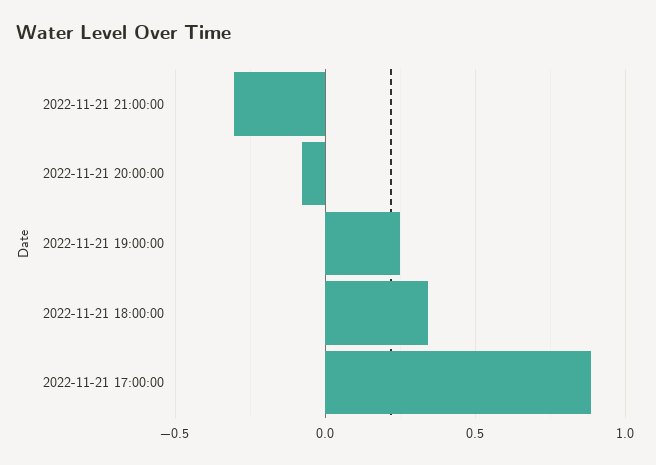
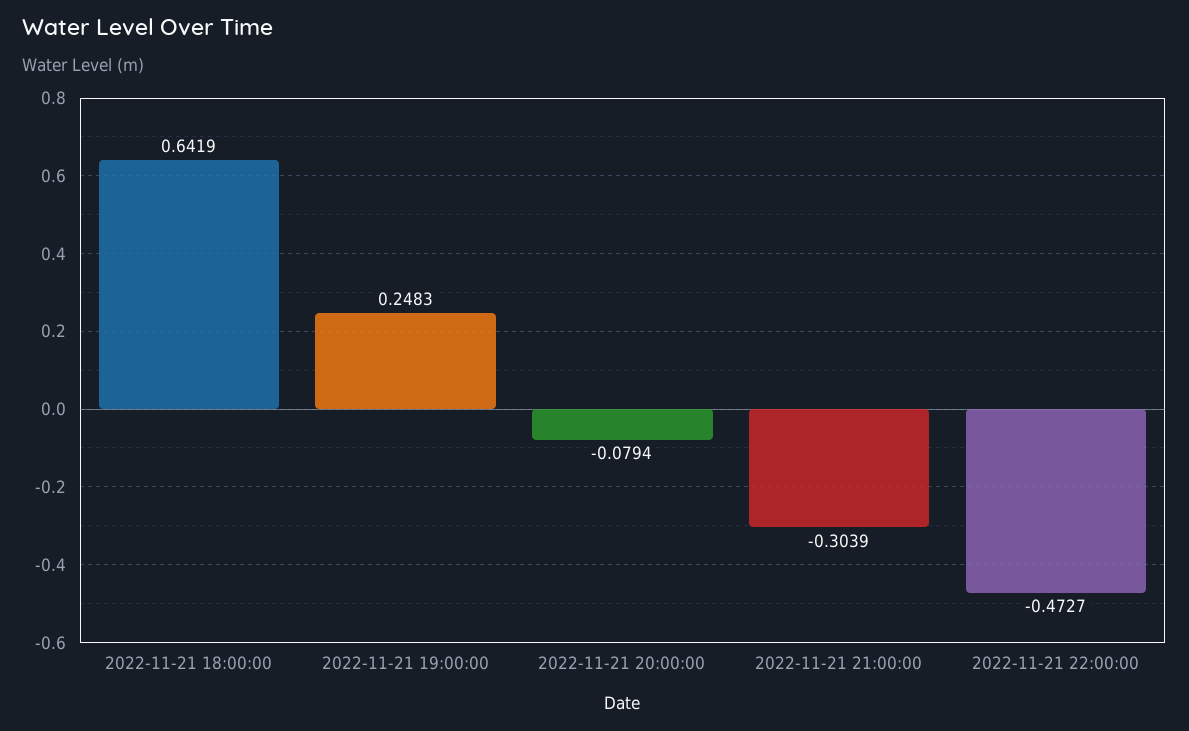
2022-11-21 18:00:00: 0.35 -> 0.6419
2022-11-21 17:00:00: 0.9 -> none
2022-11-21 22:00:00: none -> -0.4727

